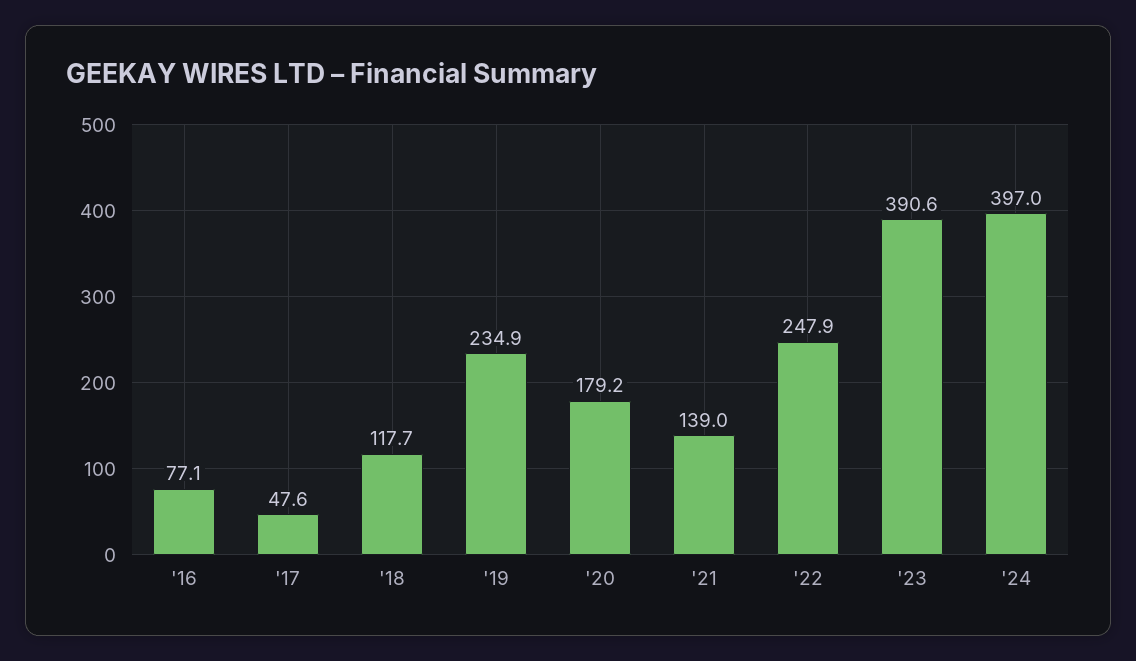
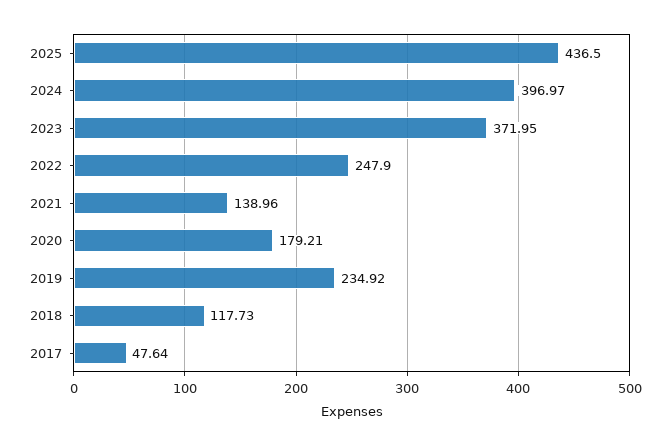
'16: 77.1 -> none
'23: 390.6 -> 371.95
2025: none -> 436.5

